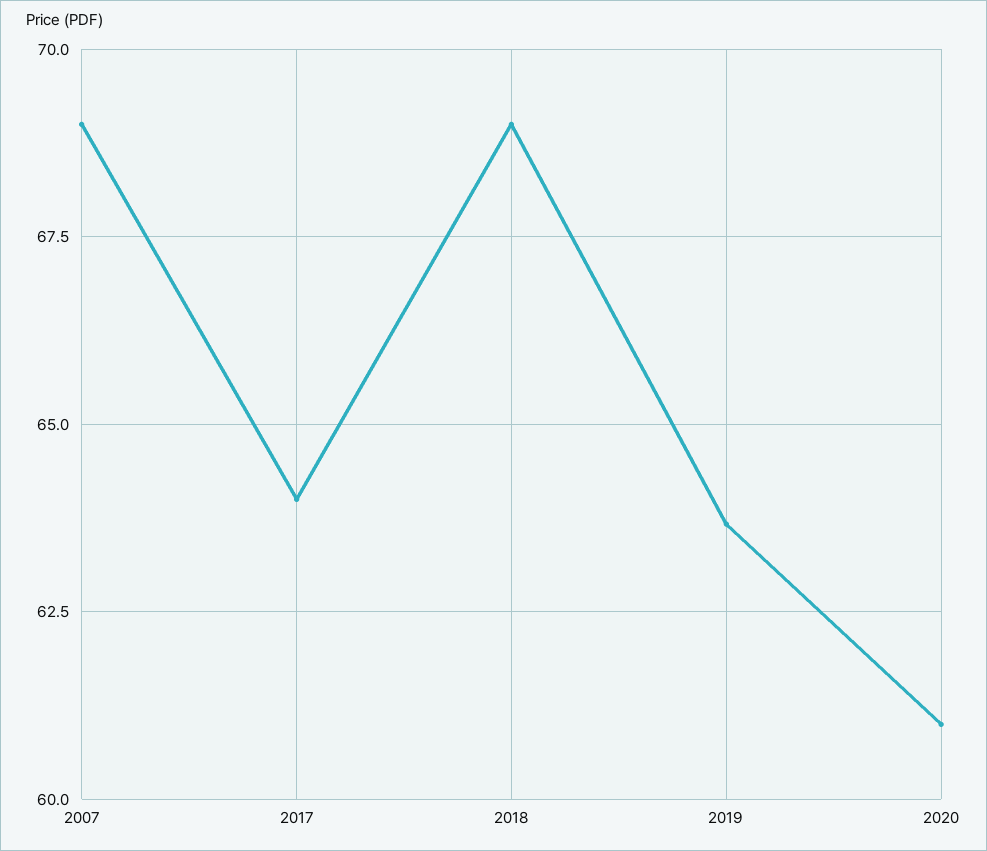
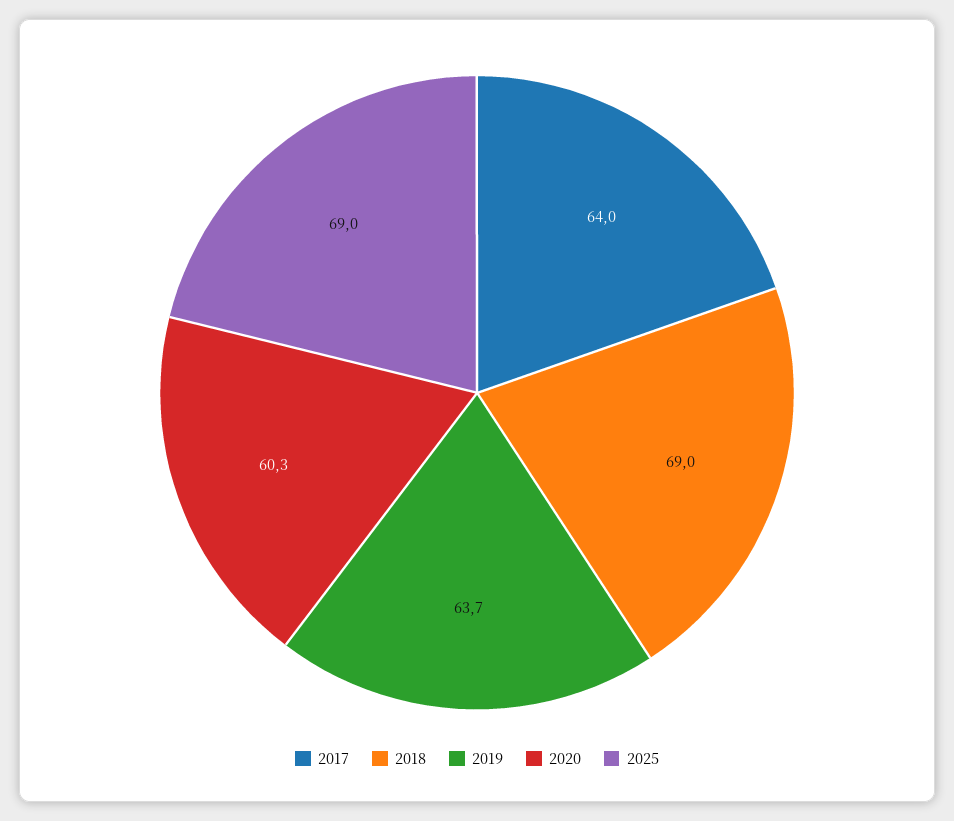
2007: 69 -> none
2020: 61 -> 60.3
2025: none -> 69

